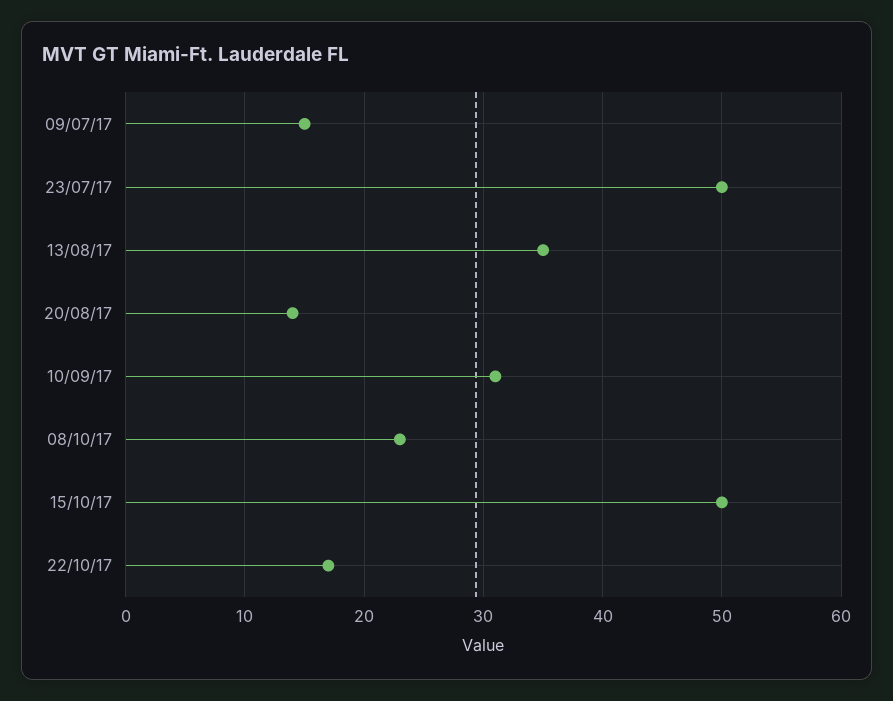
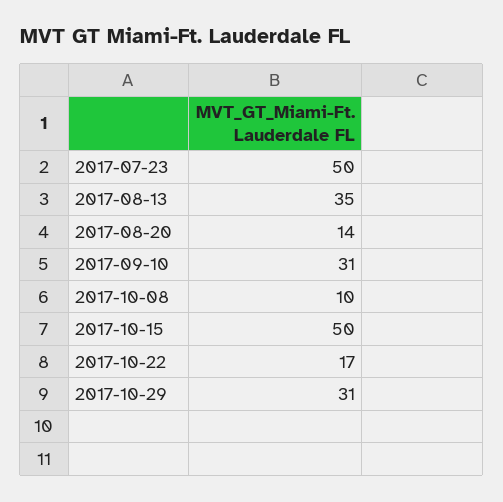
09/07/17: 15 -> none
08/10/17: 23 -> 10
2017-10-29: none -> 31

